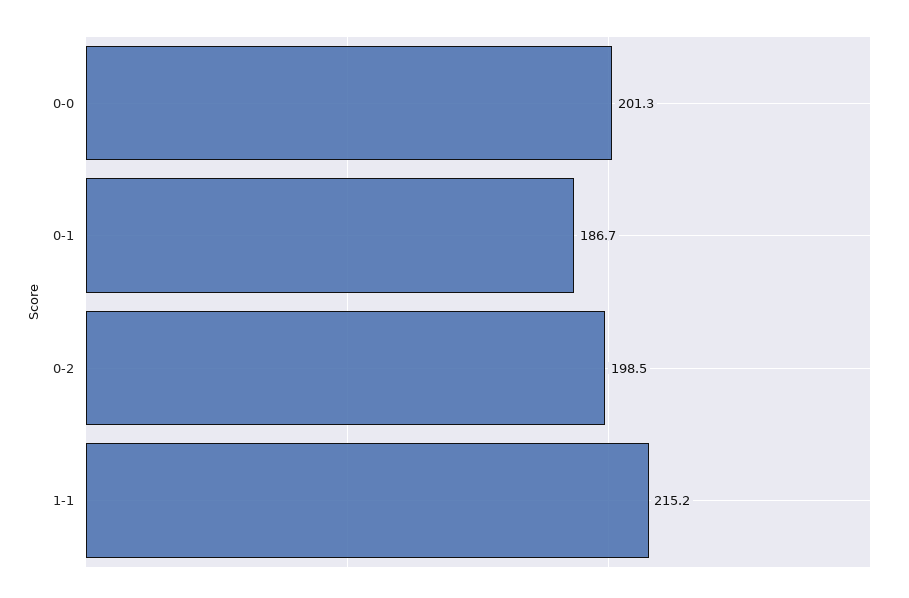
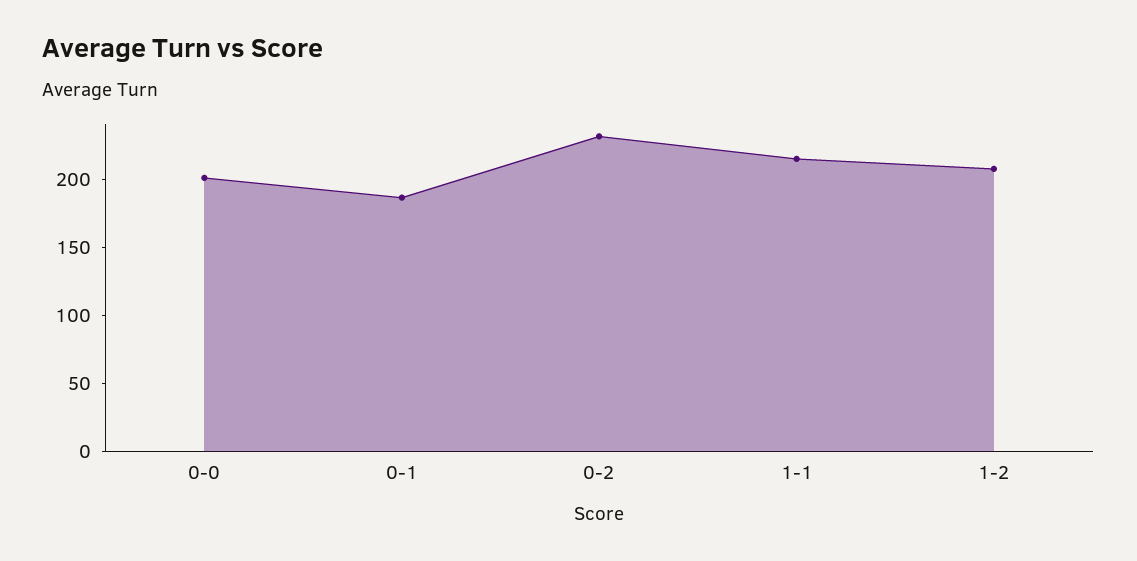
0-2: 198.5 -> 230
1-2: none -> 210

